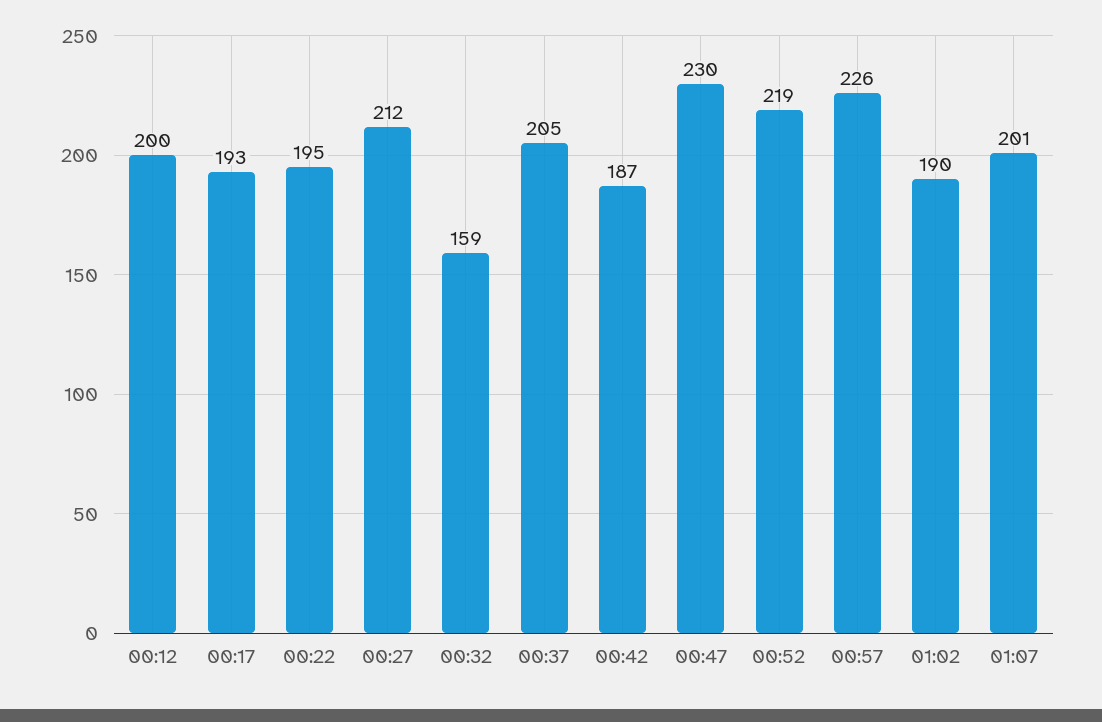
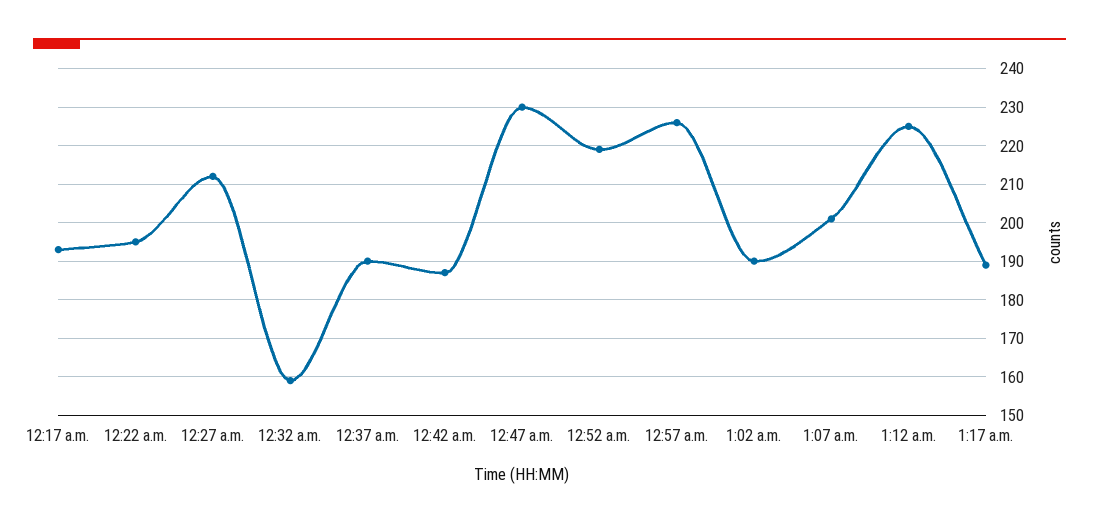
00:12: 200 -> none
00:37: 205 -> 190
1:12 a.m.: none -> 225
1:17 a.m.: none -> 190

